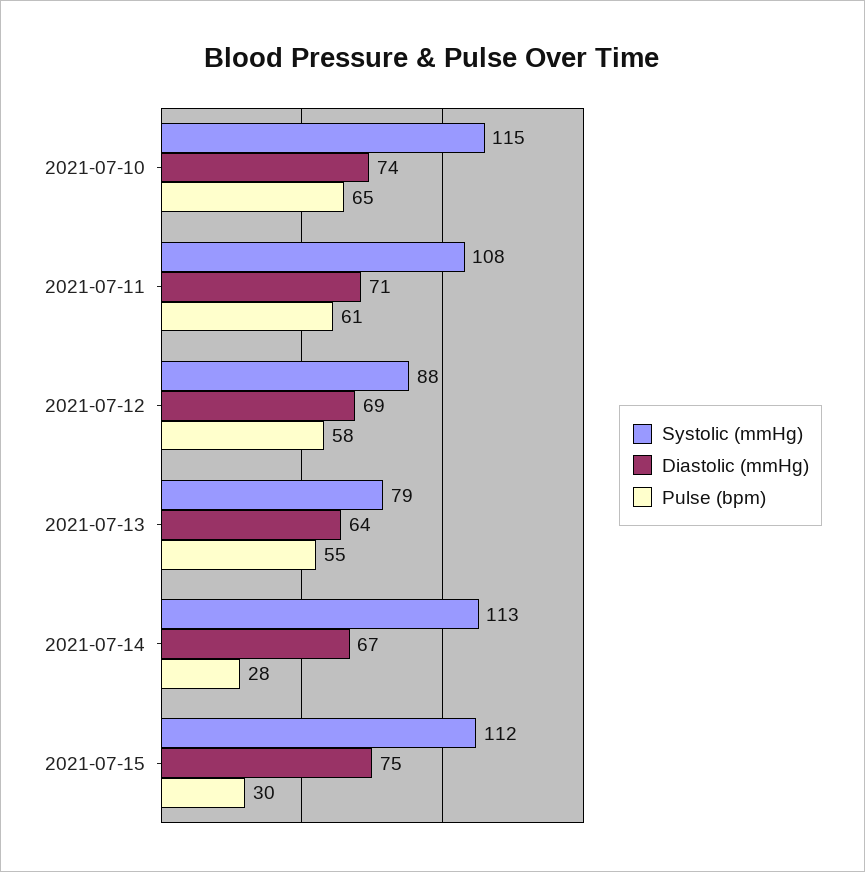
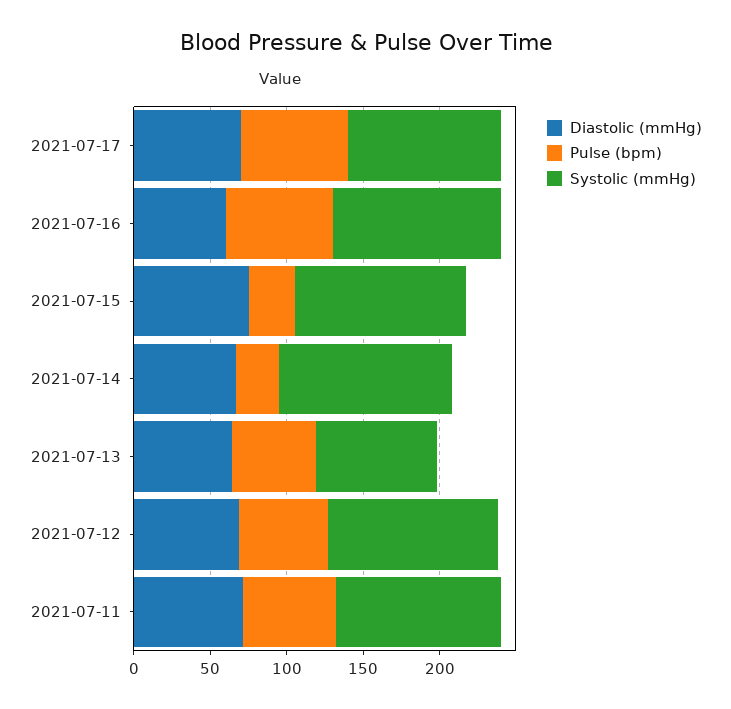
Systolic (mmHg), 2021-07-10: 115 -> none
Diastolic (mmHg), 2021-07-10: 74 -> none
Pulse (bpm), 2021-07-10: 65 -> none
Systolic (mmHg), 2021-07-12: 88 -> 110
Diastolic (mmHg), 2021-07-17: none -> 70
Pulse (bpm), 2021-07-17: none -> 70
Systolic (mmHg), 2021-07-17: none -> 100
Diastolic (mmHg), 2021-07-16: none -> 60
Pulse (bpm), 2021-07-16: none -> 70
Systolic (mmHg), 2021-07-16: none -> 110

